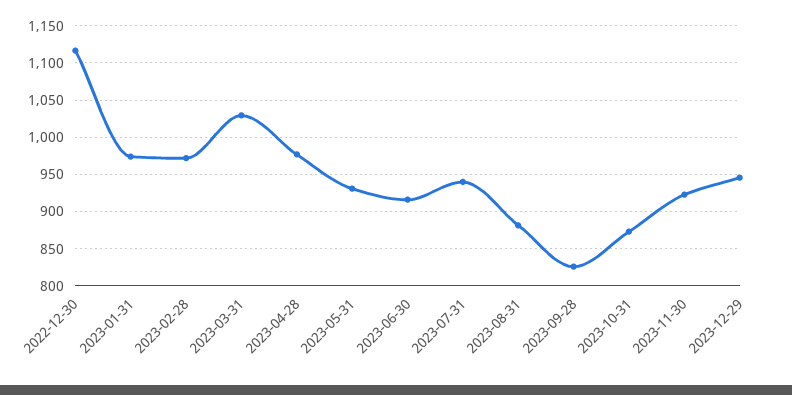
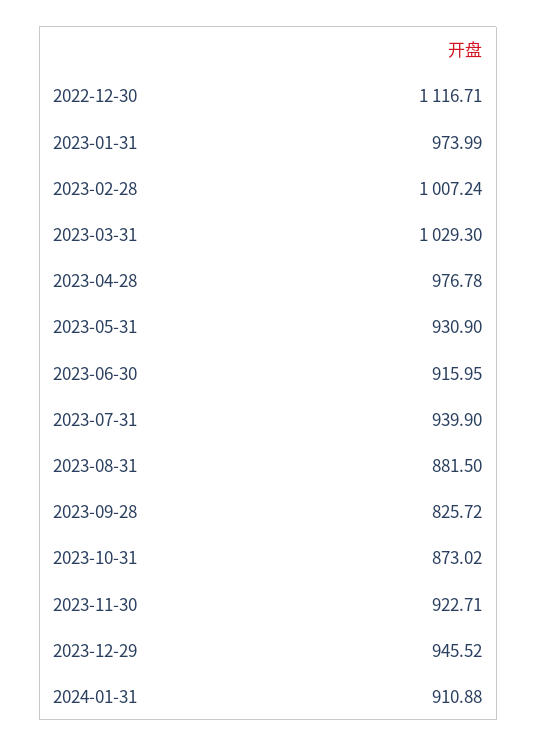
2023-02-28: 970 -> 1007.24
2024-01-31: none -> 910.88

